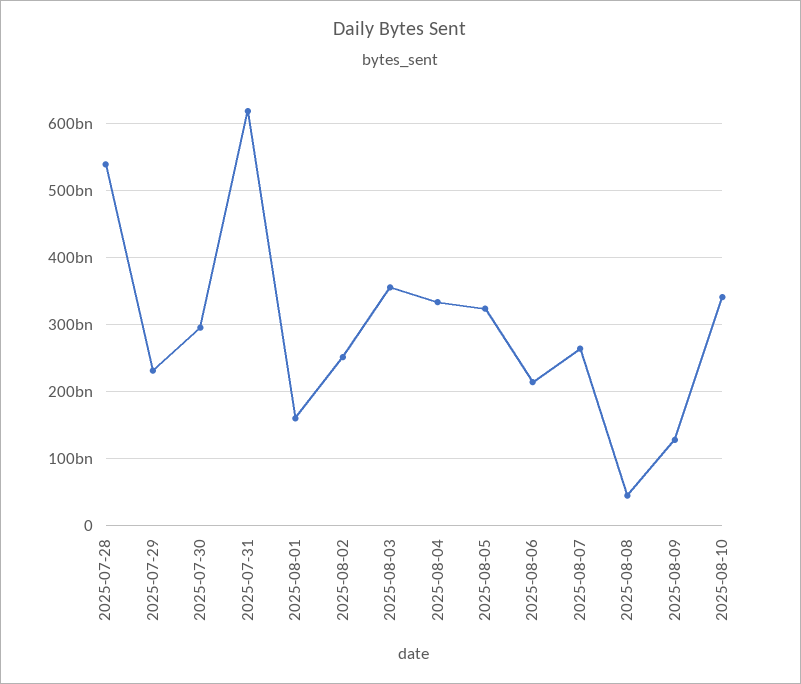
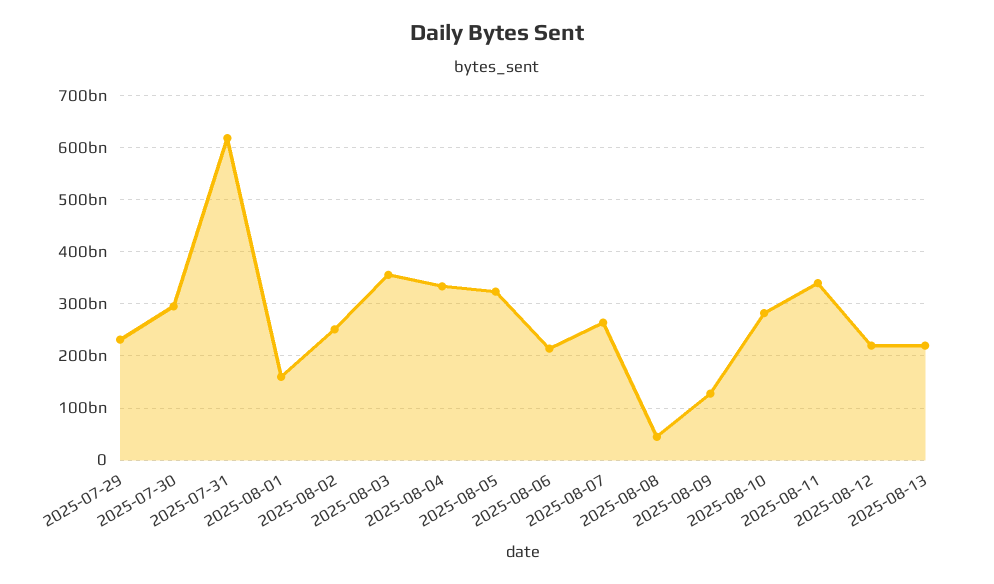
2025-07-28: 540000000000 -> none
2025-08-10: 340000000000 -> 280000000000
2025-08-11: none -> 340000000000
2025-08-12: none -> 220000000000
2025-08-13: none -> 220000000000

